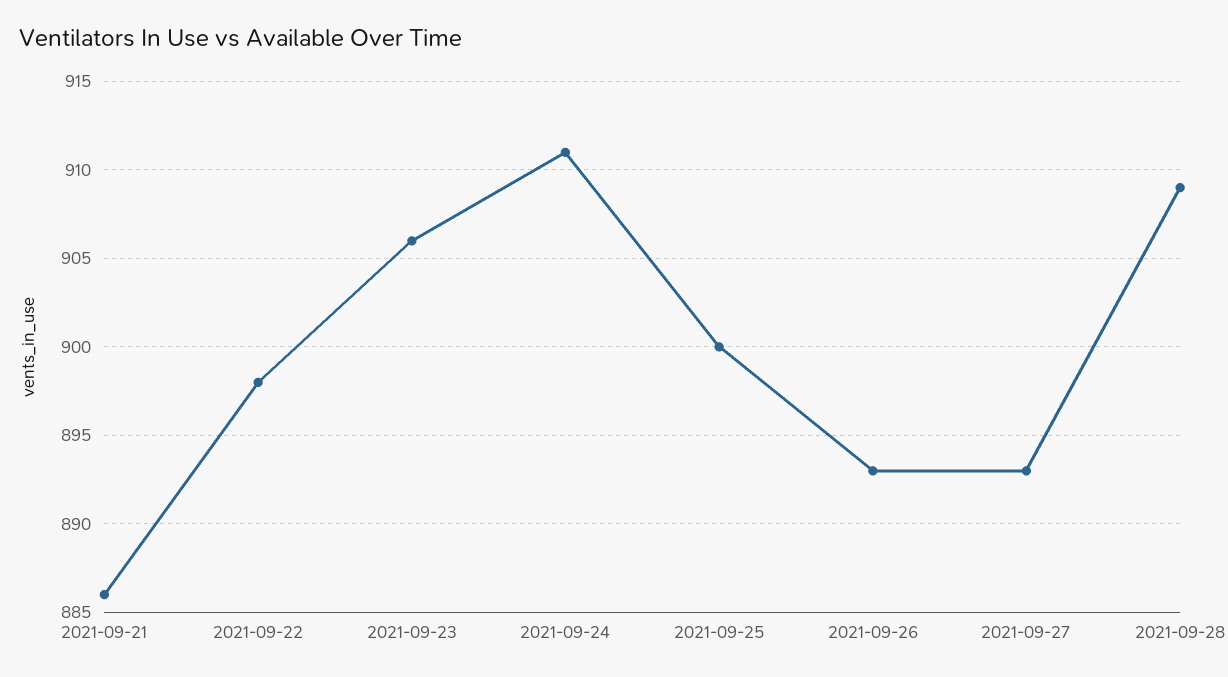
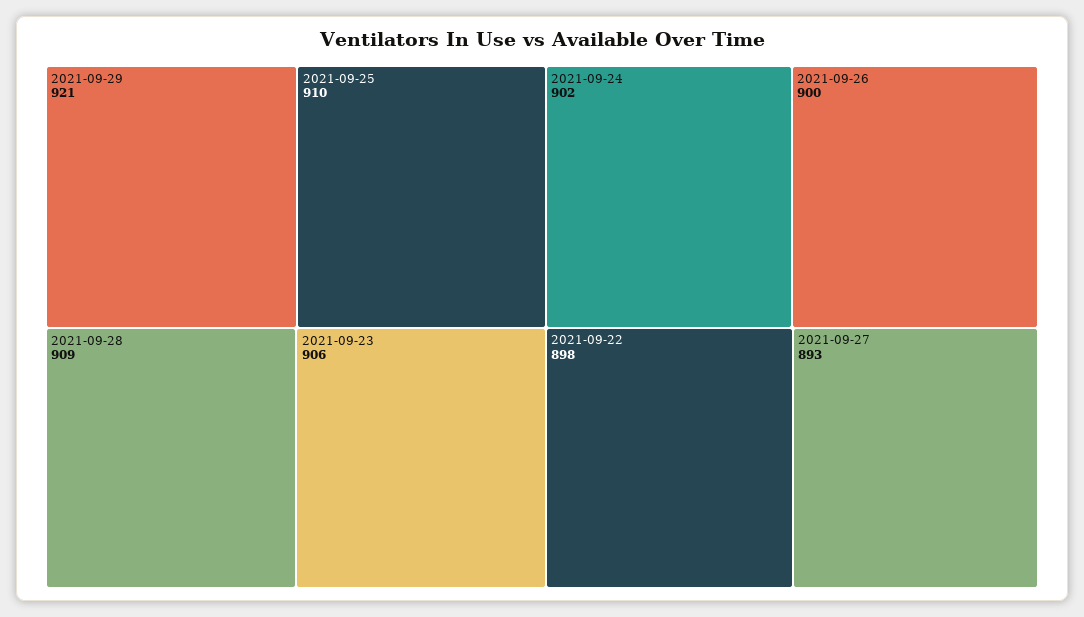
2021-09-21: 886 -> none
2021-09-24: 911 -> 902
2021-09-25: 900 -> 910
2021-09-26: 893 -> 900
2021-09-29: none -> 921

